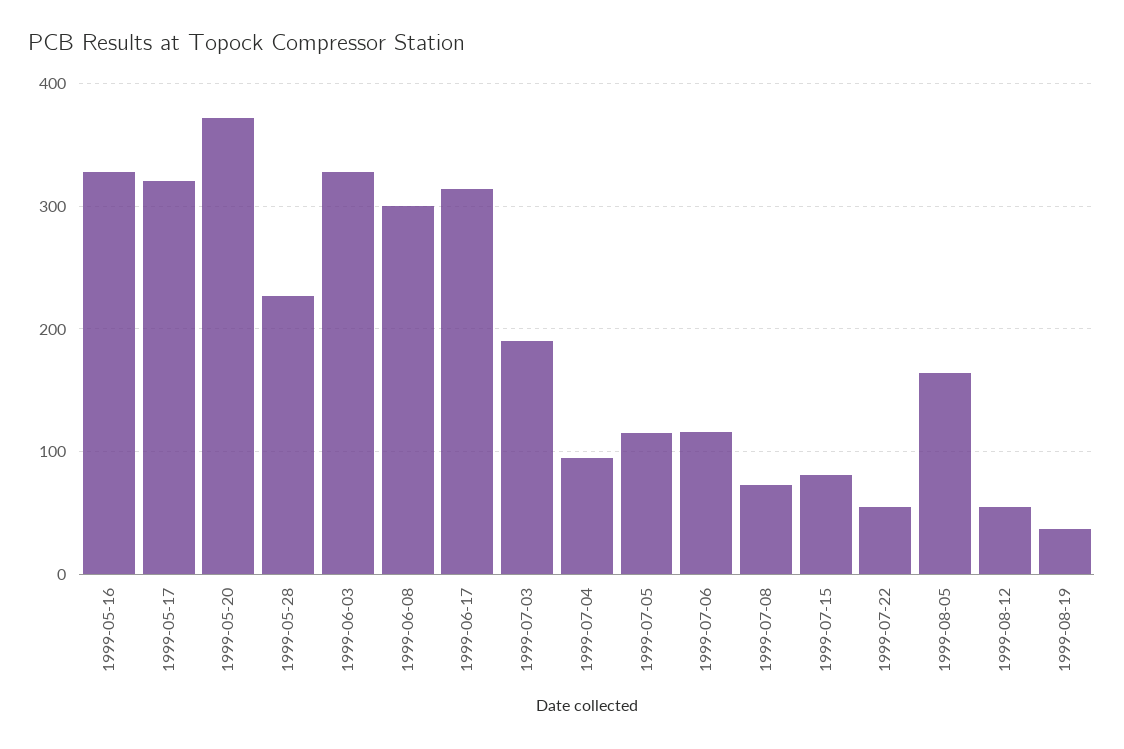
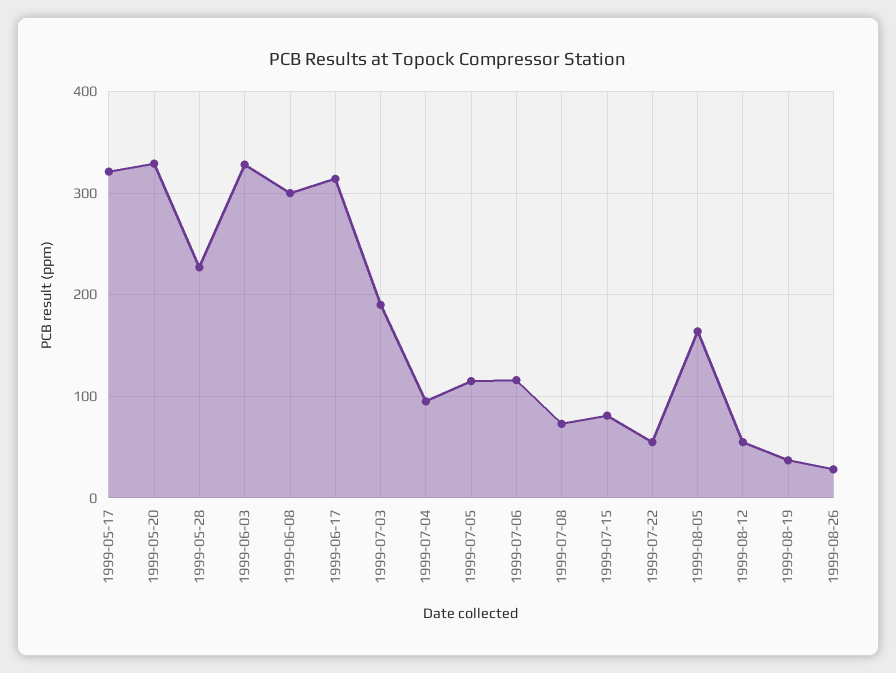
1999-05-16: 330 -> none
1999-05-20: 370 -> 330
1999-08-26: none -> 30

